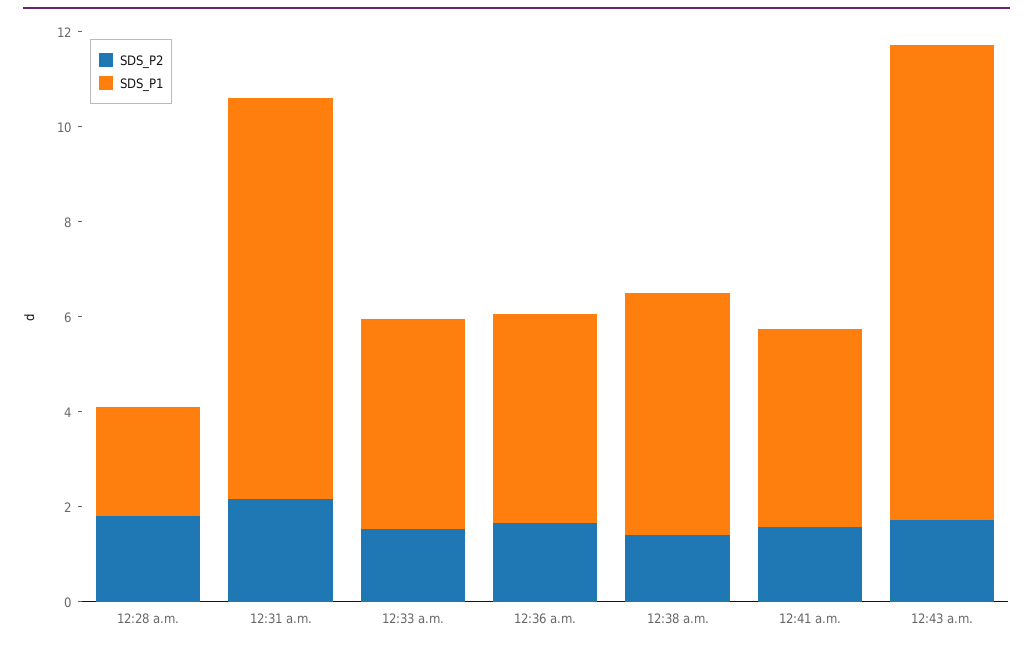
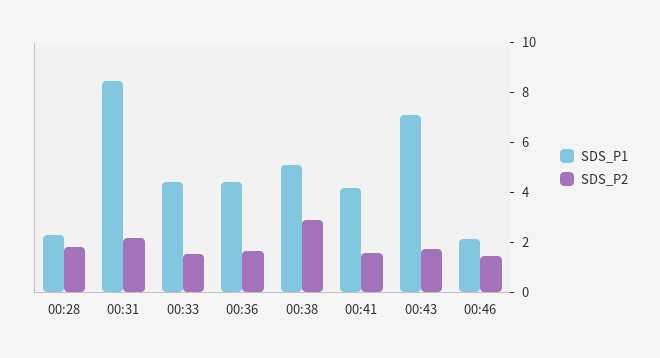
SDS_P2, 12:38 a.m.: 1.5 -> 3
SDS_P1, 12:43 a.m.: 10 -> 7
SDS_P1, 00:46: none -> 2
SDS_P2, 00:46: none -> 1.5

